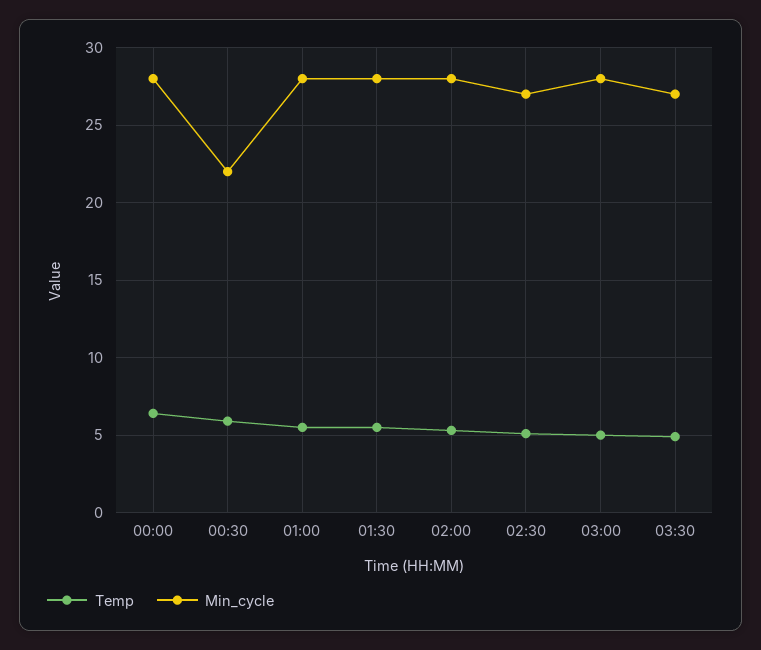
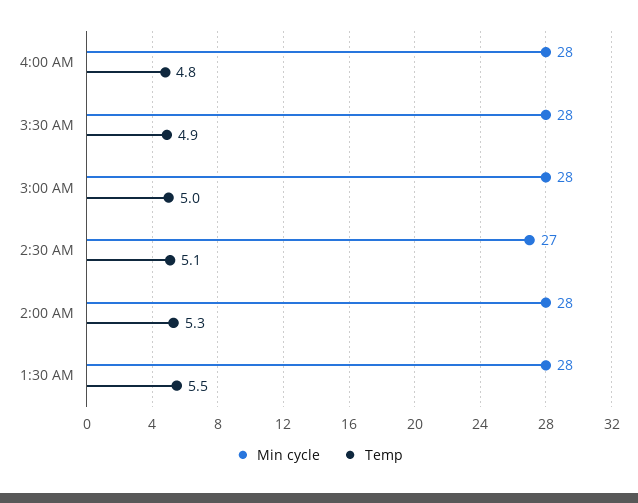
Temp, 00:00: 6.5 -> none
Min_cycle, 00:00: 28 -> none
Temp, 00:30: 6 -> none
Min_cycle, 00:30: 22 -> none
Temp, 01:00: 5.5 -> none
Min_cycle, 01:00: 28 -> none
Min_cycle, 03:30: 27 -> 28
Min_cycle, 4:00 AM: none -> 28
Temp, 4:00 AM: none -> 4.8

